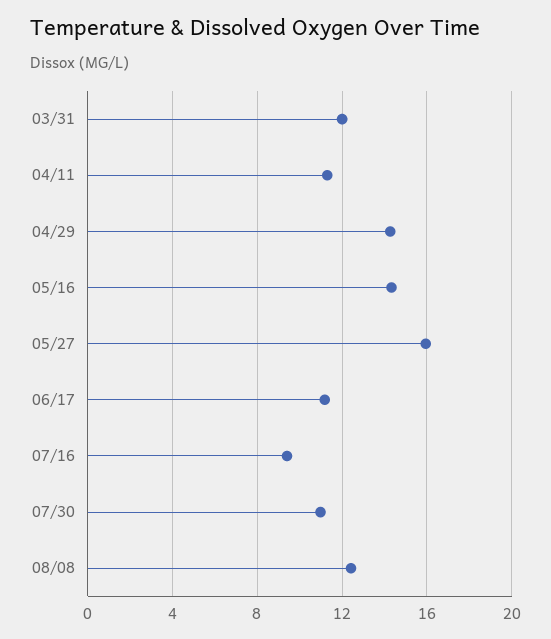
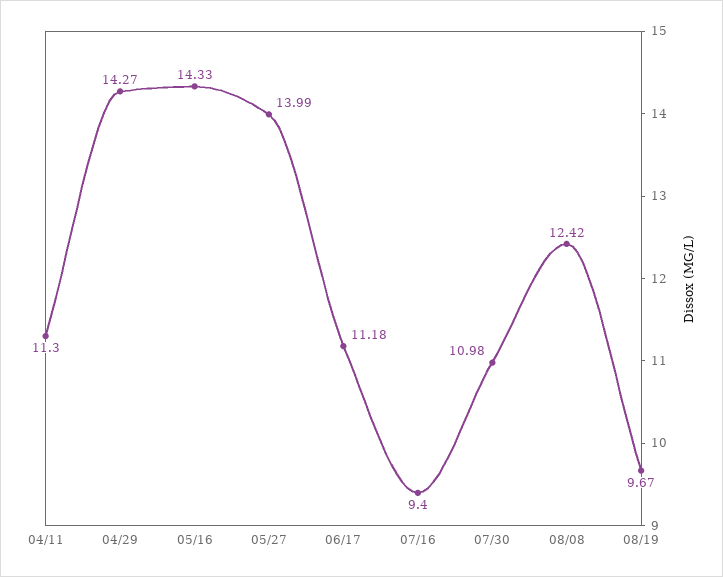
03/31: 12 -> none
05/27: 16 -> 13.99
08/19: none -> 9.67

